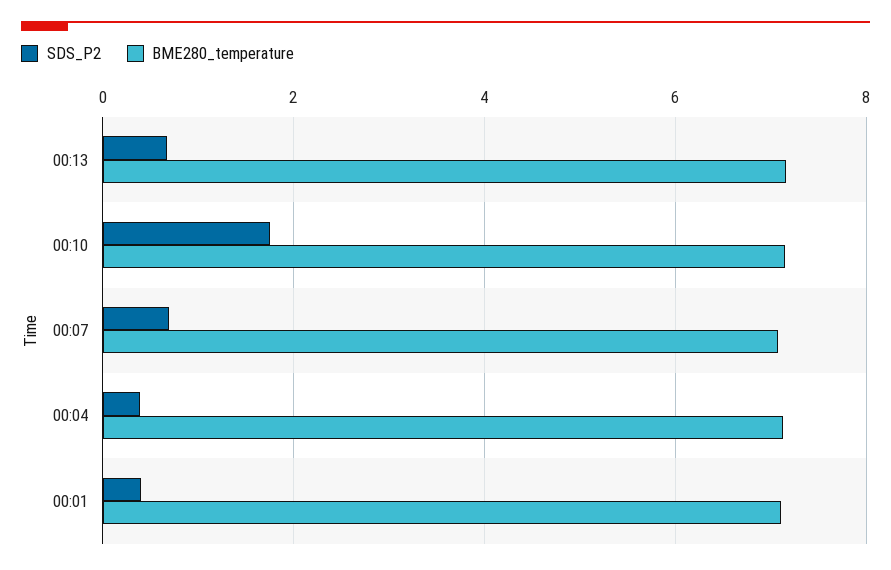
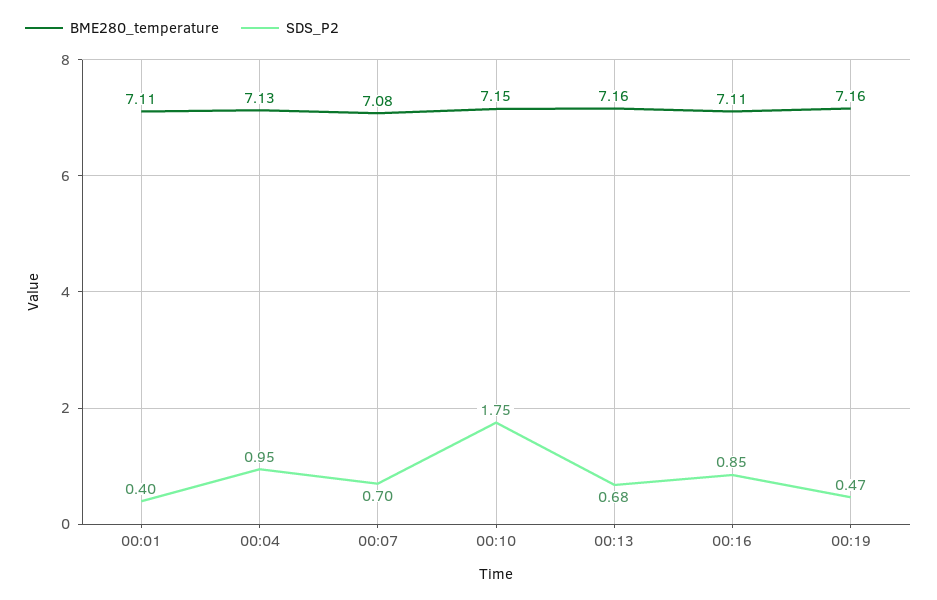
SDS_P2, 00:04: 0.4 -> 0.95
BME280_temperature, 00:16: none -> 7.11
SDS_P2, 00:16: none -> 0.85
BME280_temperature, 00:19: none -> 7.16
SDS_P2, 00:19: none -> 0.47

